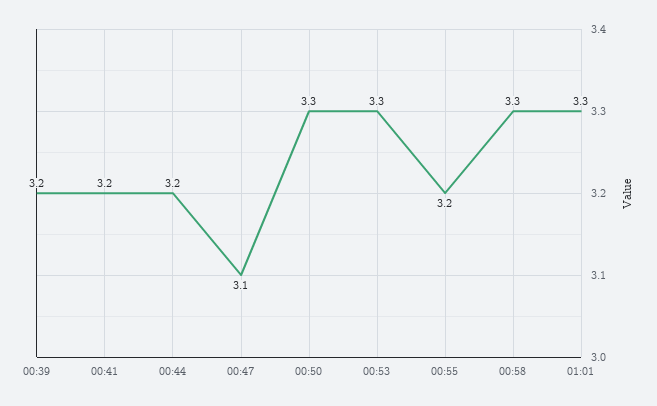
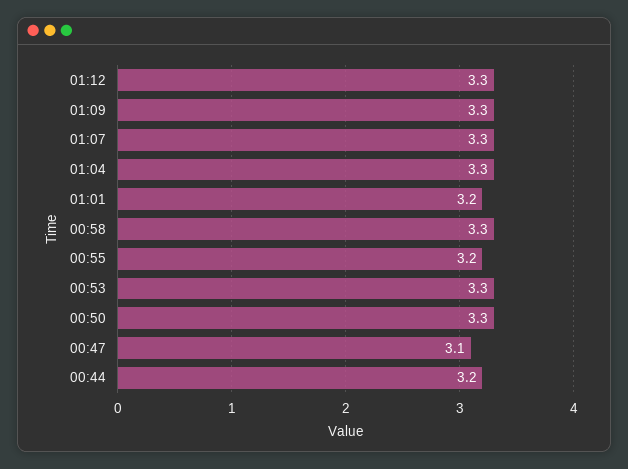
00:39: 3.2 -> none
00:41: 3.2 -> none
01:01: 3.3 -> 3.2
01:12: none -> 3.3
01:09: none -> 3.3
01:07: none -> 3.3
01:04: none -> 3.3

